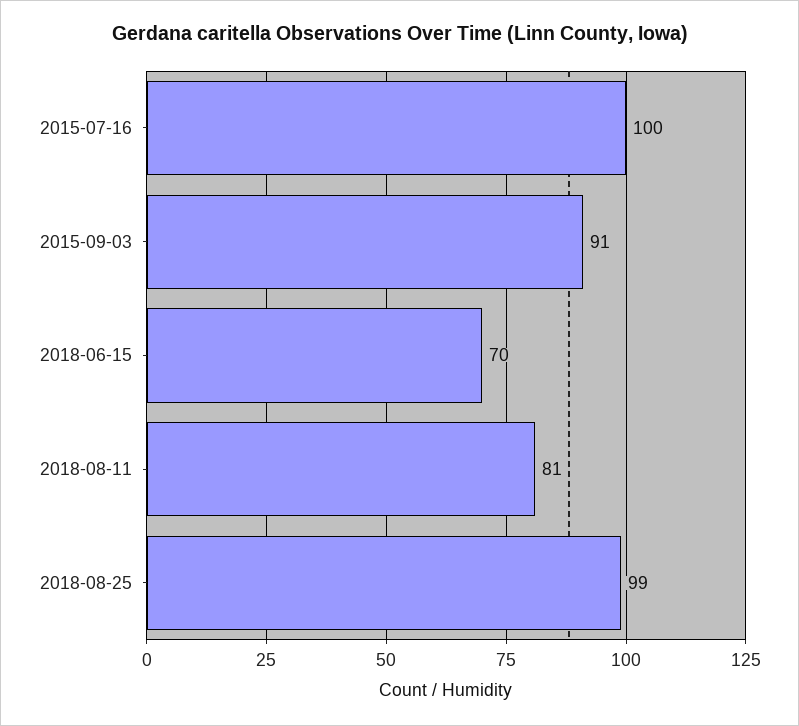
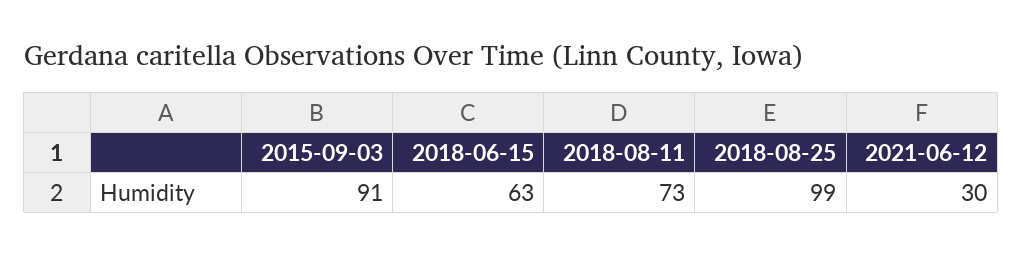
2015-07-16: 100 -> none
2018-06-15: 70 -> 63
2018-08-11: 81 -> 73
2021-06-12: none -> 30

